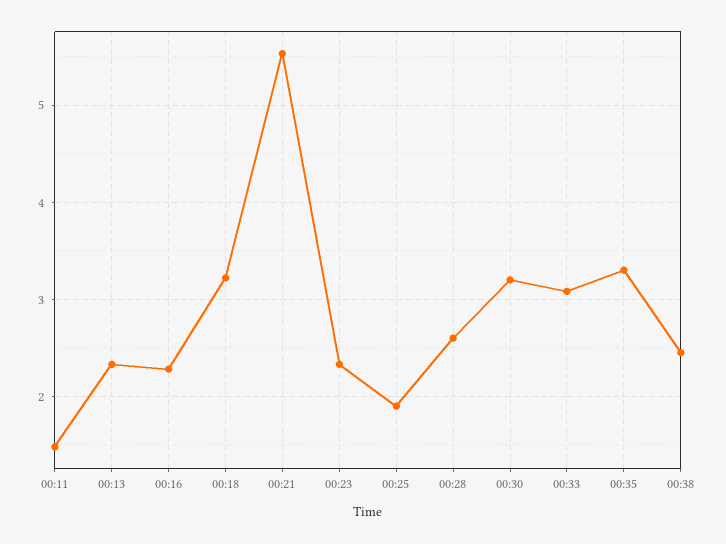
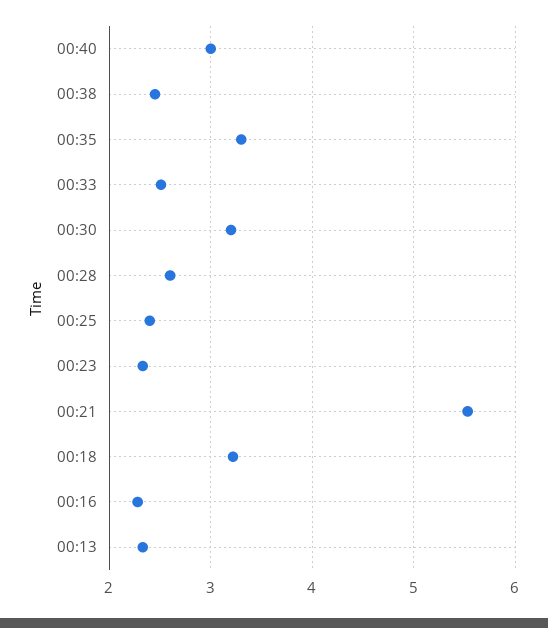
00:11: 1.5 -> none
00:25: 1.9 -> 2.4
00:33: 3.1 -> 2.5
00:40: none -> 3

